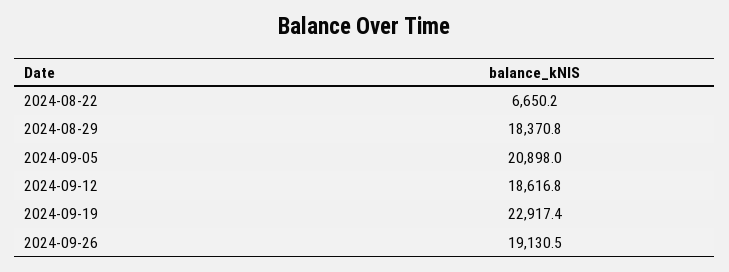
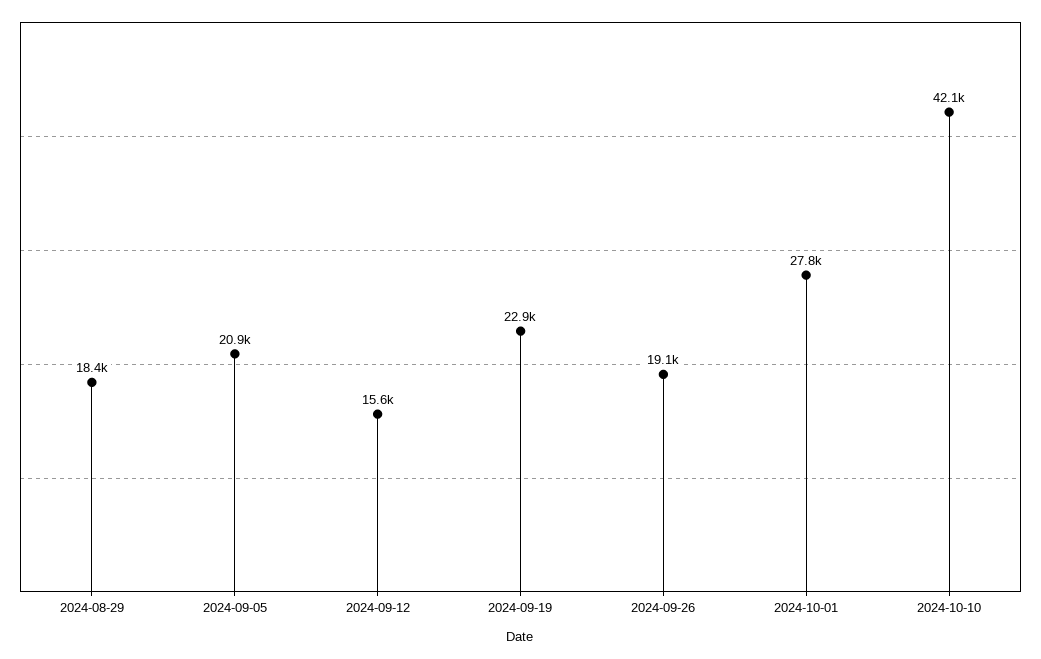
2024-08-22: 6650.2 -> none
2024-09-12: 18616.8 -> 15600
2024-10-01: none -> 27800
2024-10-10: none -> 42100

